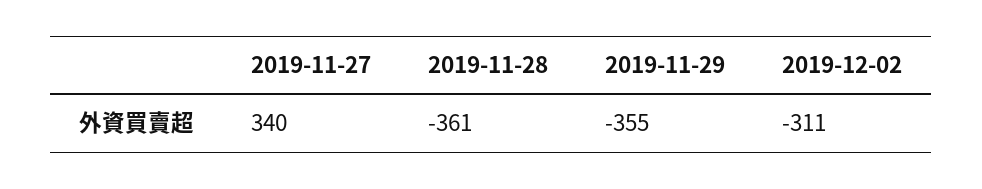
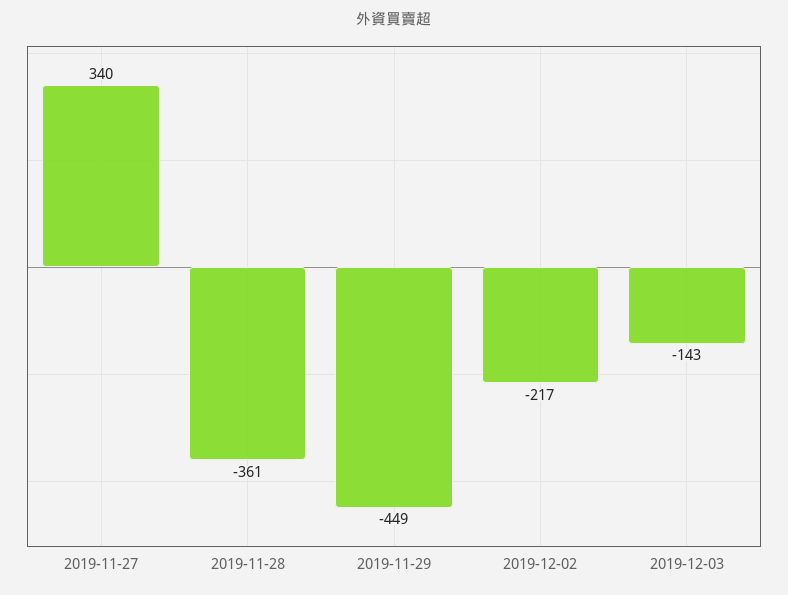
2019-11-29: -355 -> -449
2019-12-02: -311 -> -217
2019-12-03: none -> -143

